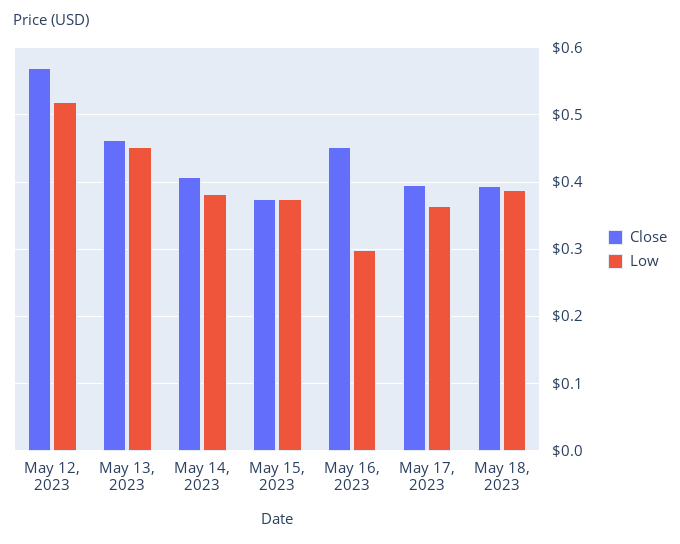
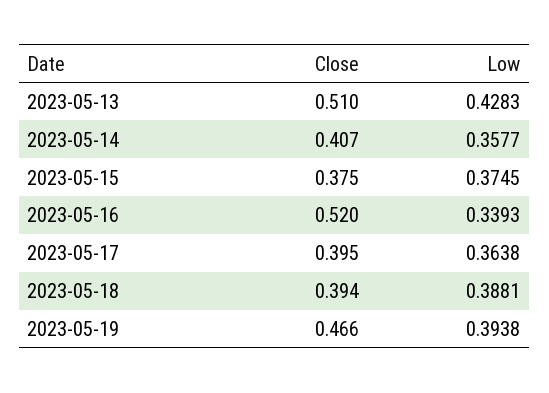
Close, May 12, 2023: 0.57 -> none
Low, May 12, 2023: 0.52 -> none
Close, May 13, 2023: 0.46 -> 0.51
Low, May 13, 2023: 0.45 -> 0.4283
Low, May 14, 2023: 0.38 -> 0.3577
Close, May 16, 2023: 0.45 -> 0.52
Low, May 16, 2023: 0.3 -> 0.3393
Close, 2023-05-19: none -> 0.466
Low, 2023-05-19: none -> 0.3938

